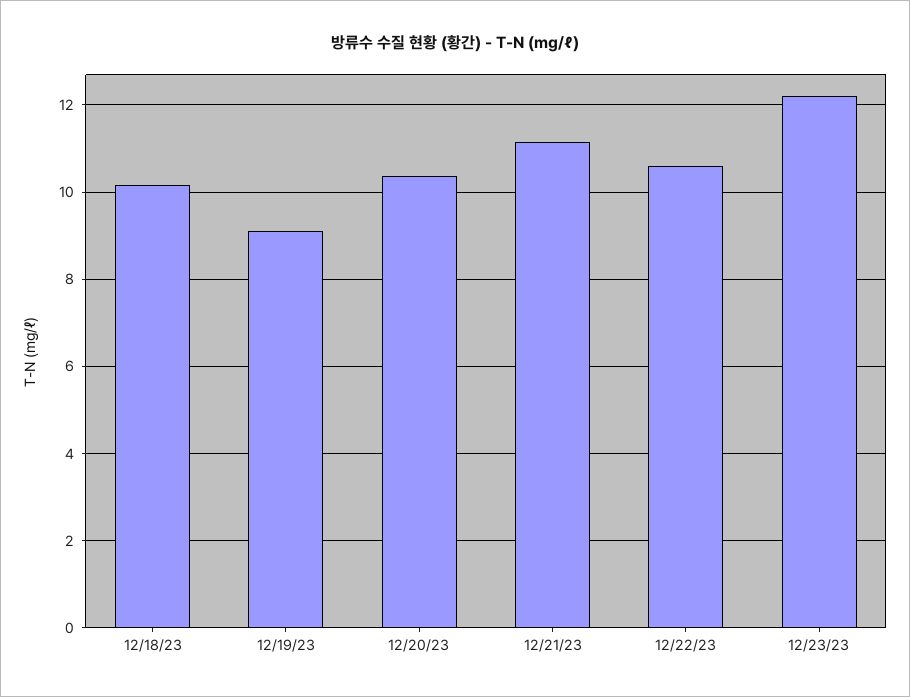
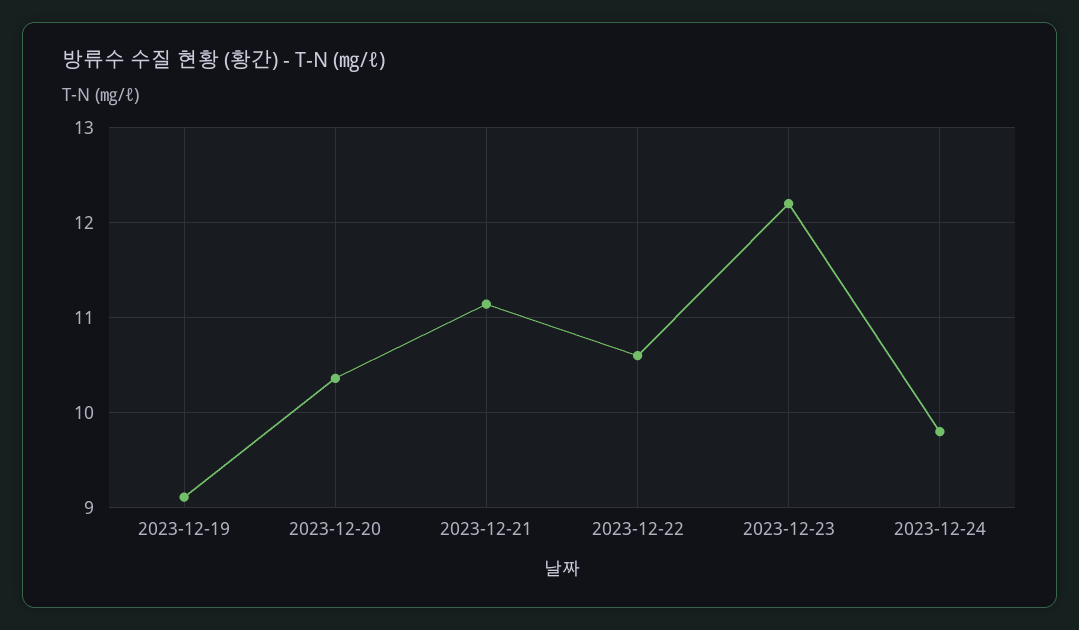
12/18/23: 10.2 -> none
2023-12-24: none -> 9.8

